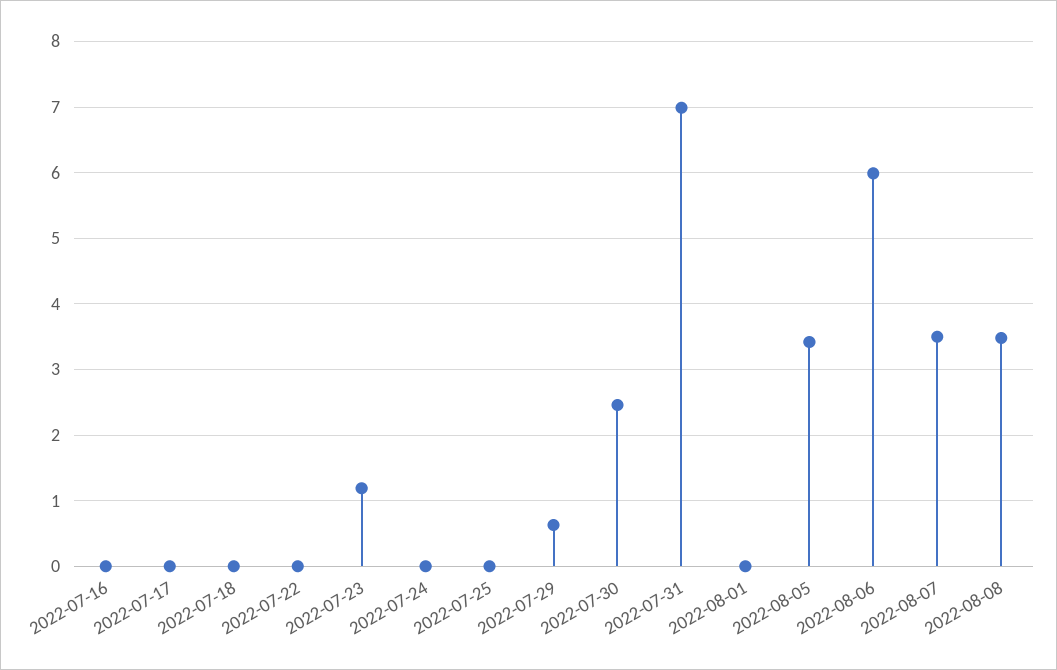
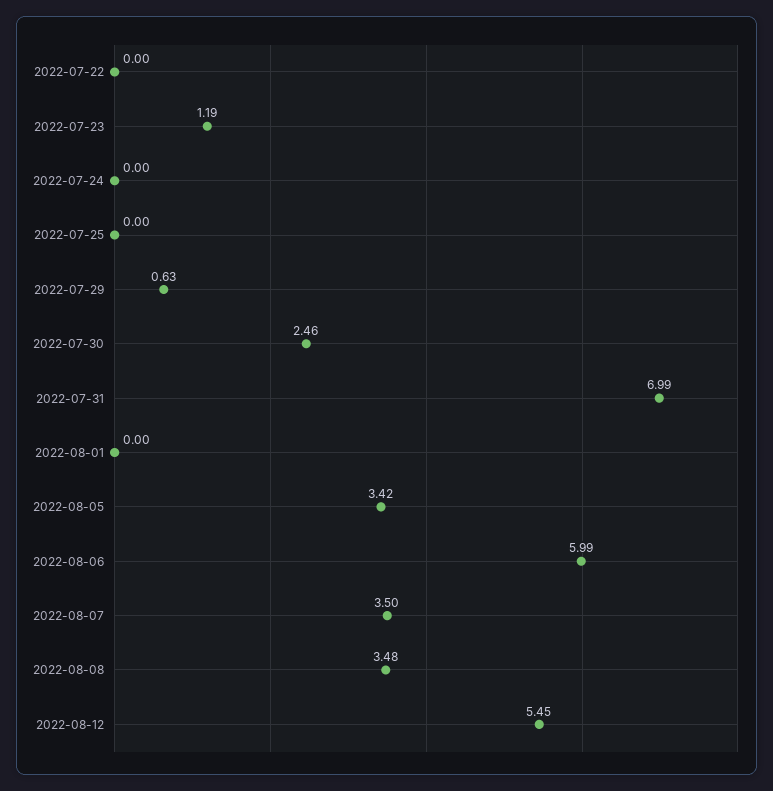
2022-07-16: 0 -> none
2022-07-17: 0 -> none
2022-07-18: 0 -> none
2022-08-12: none -> 5.45

